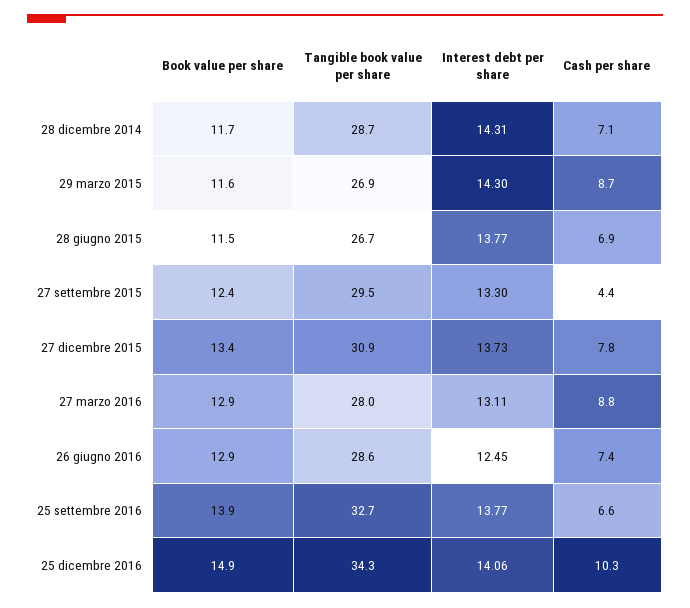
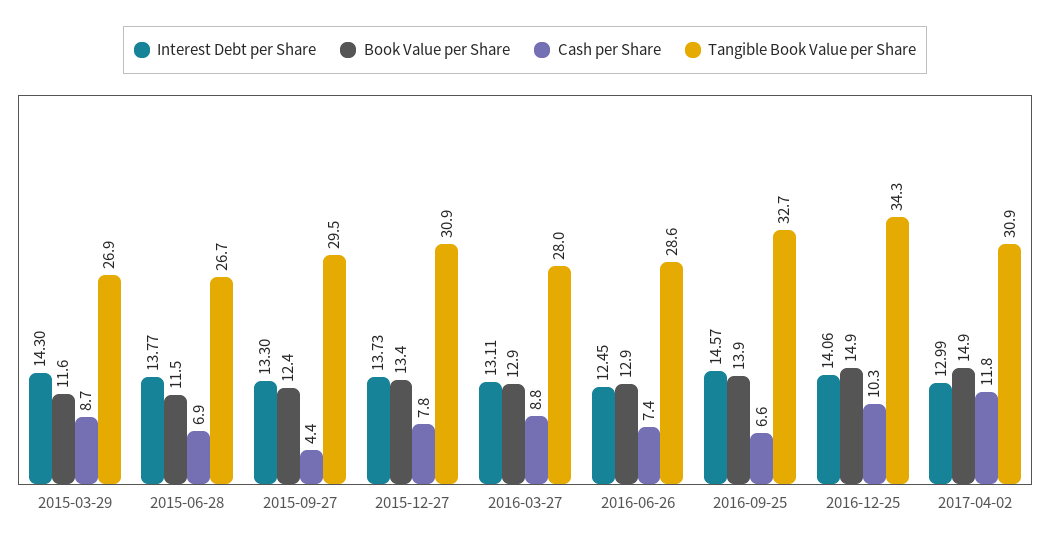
Book value per share, 28 dicembre 2014: 11.7 -> none
Tangible book value per share, 28 dicembre 2014: 28.7 -> none
Interest debt per share, 28 dicembre 2014: 14.31 -> none
Cash per share, 28 dicembre 2014: 7.1 -> none
Interest debt per share, 25 settembre 2016: 13.77 -> 14.57
Interest debt per share, 2017-04-02: none -> 12.99
Book value per share, 2017-04-02: none -> 14.9
Cash per share, 2017-04-02: none -> 11.8
Tangible book value per share, 2017-04-02: none -> 30.9

